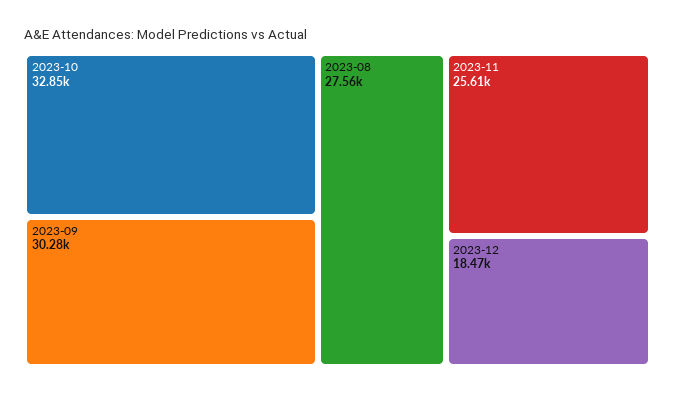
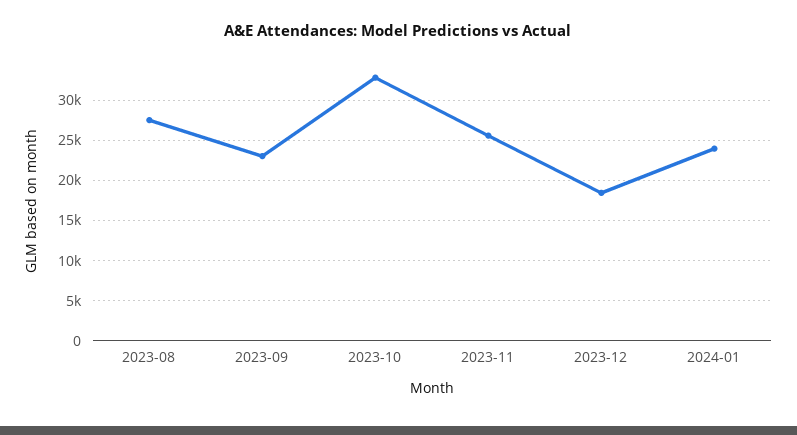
2023-09: 30280 -> 23000
2024-01: none -> 24000

